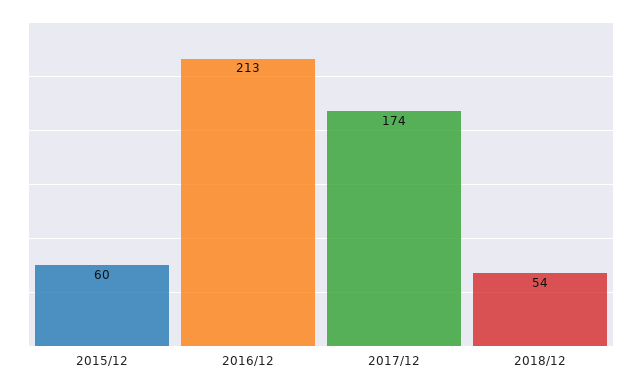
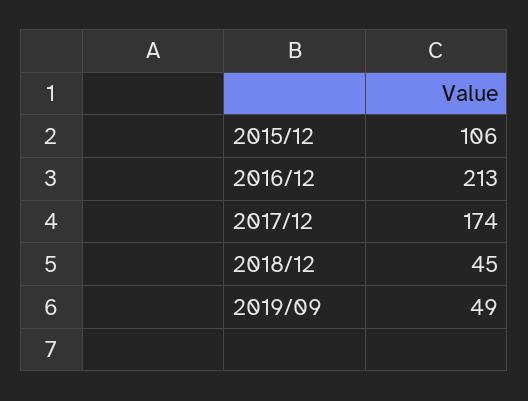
2015/12: 60 -> 106
2018/12: 54 -> 45
2019/09: none -> 49

